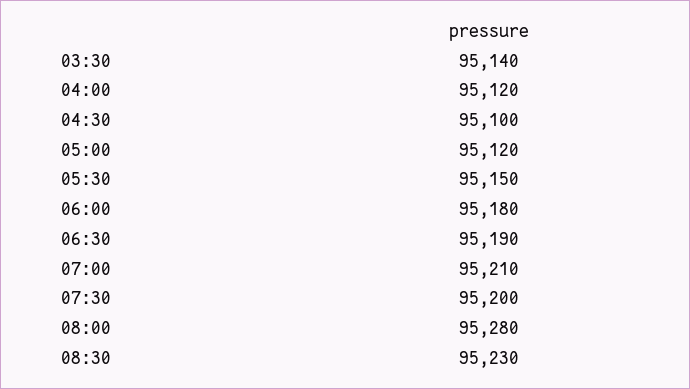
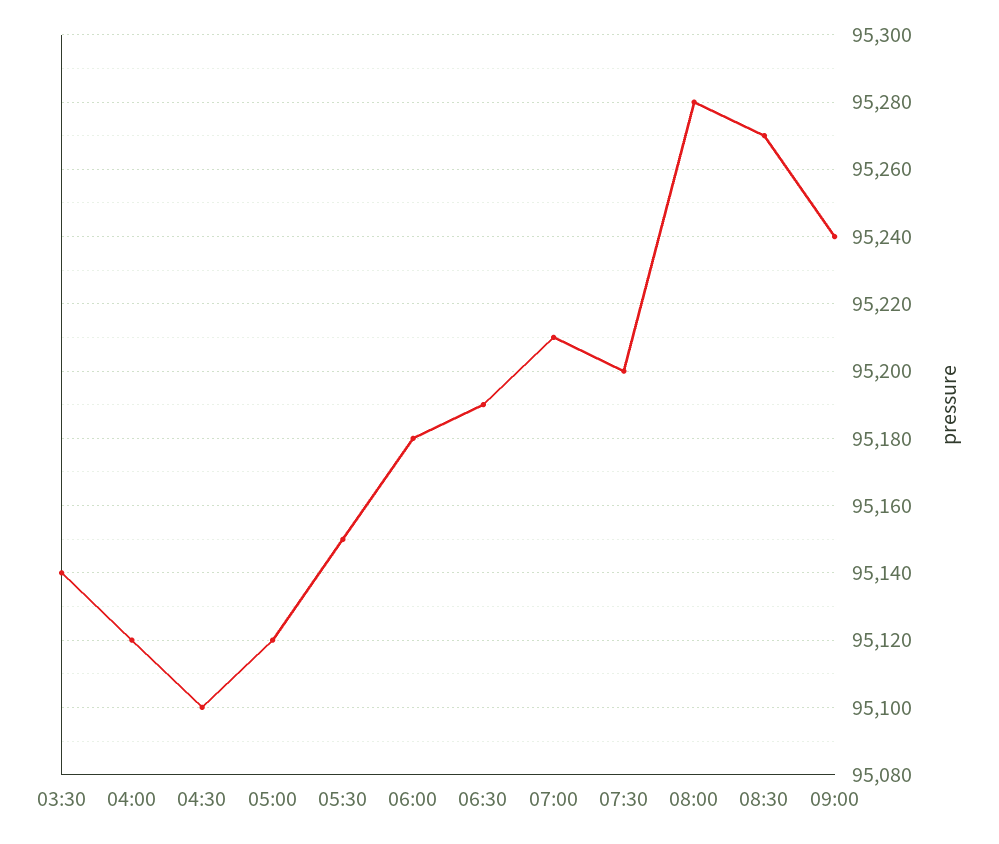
08:30: 95230 -> 95270
09:00: none -> 95240

